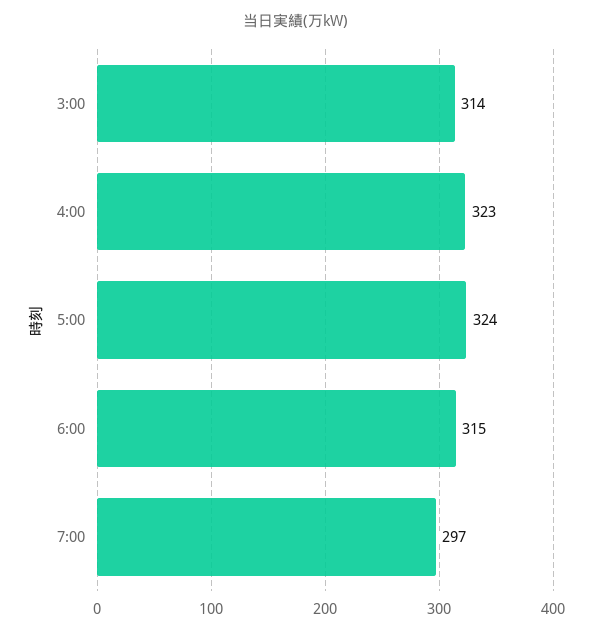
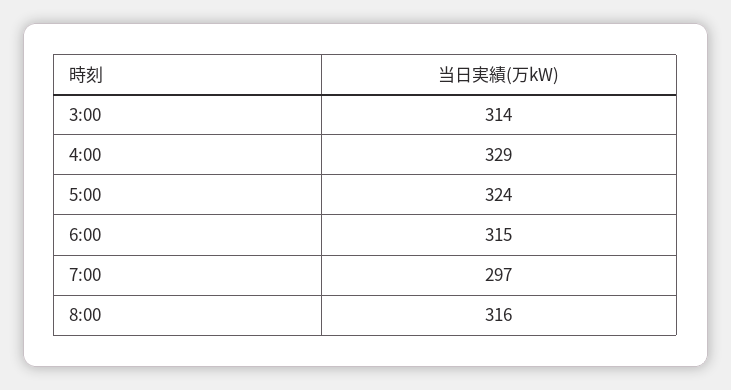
4:00: 323 -> 329
8:00: none -> 316

